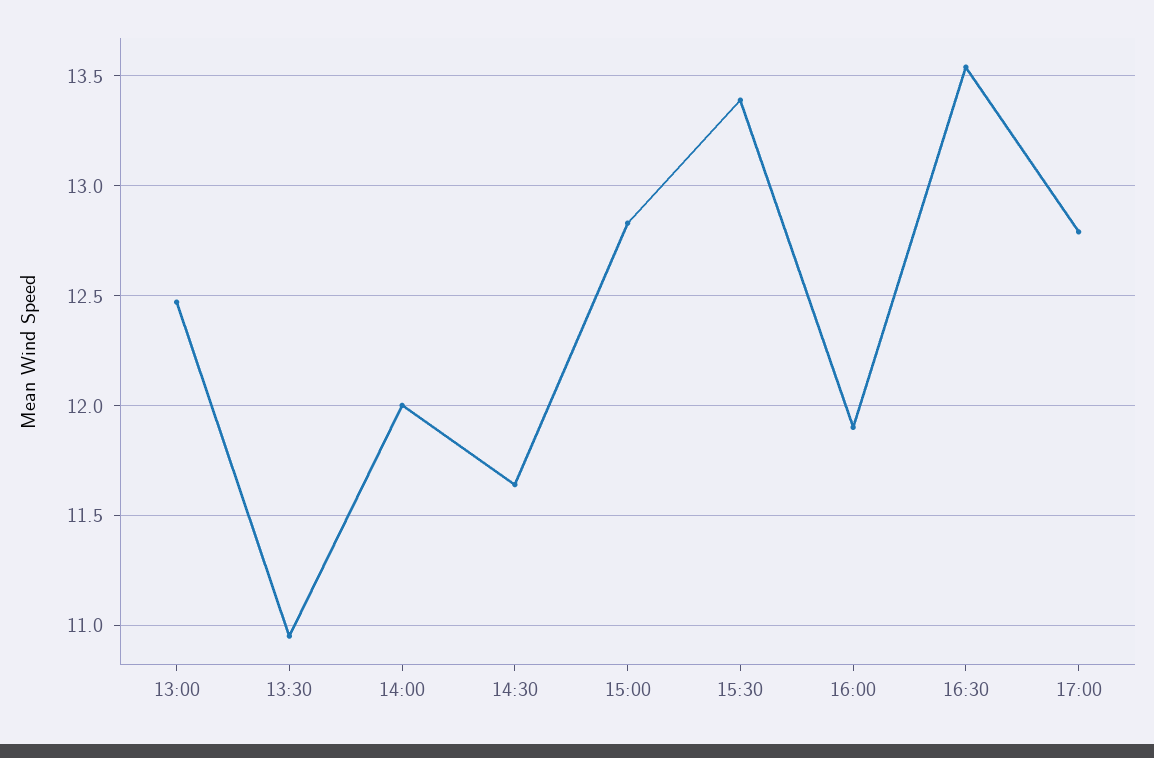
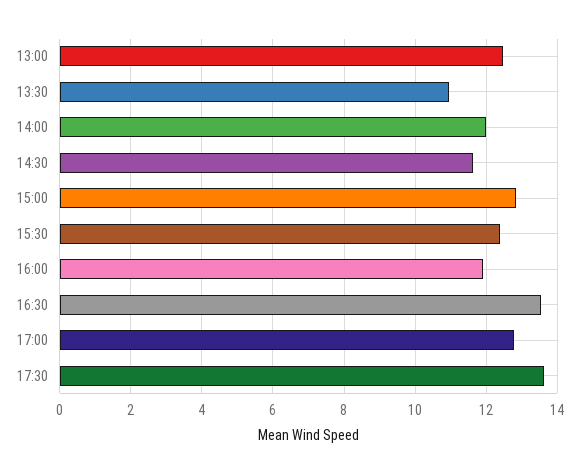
15:30: 13.4 -> 12.4
17:30: none -> 13.6

